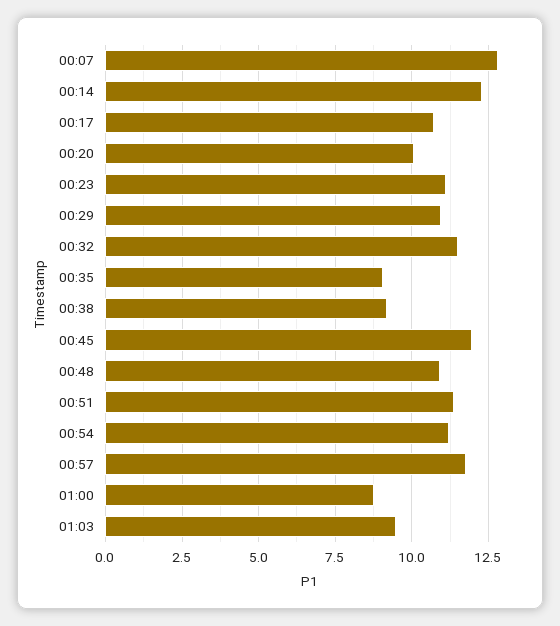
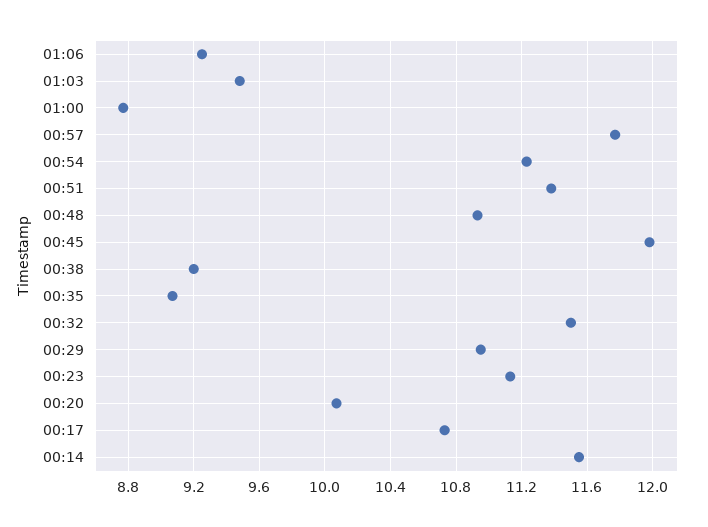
00:07: 12.75 -> none
00:14: 12.25 -> 11.55
01:06: none -> 9.25

